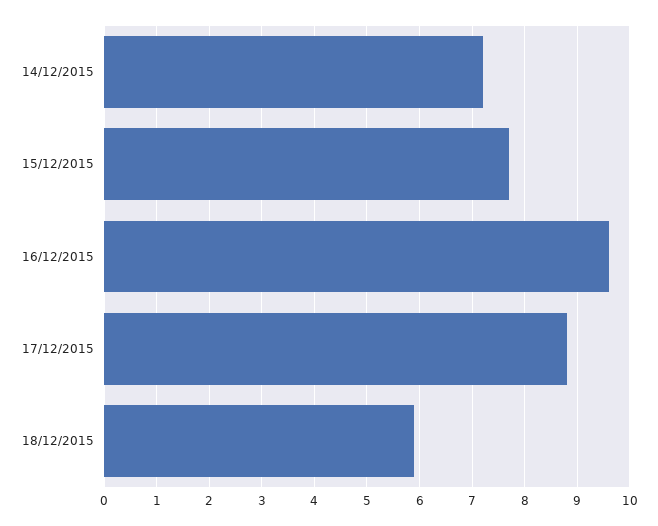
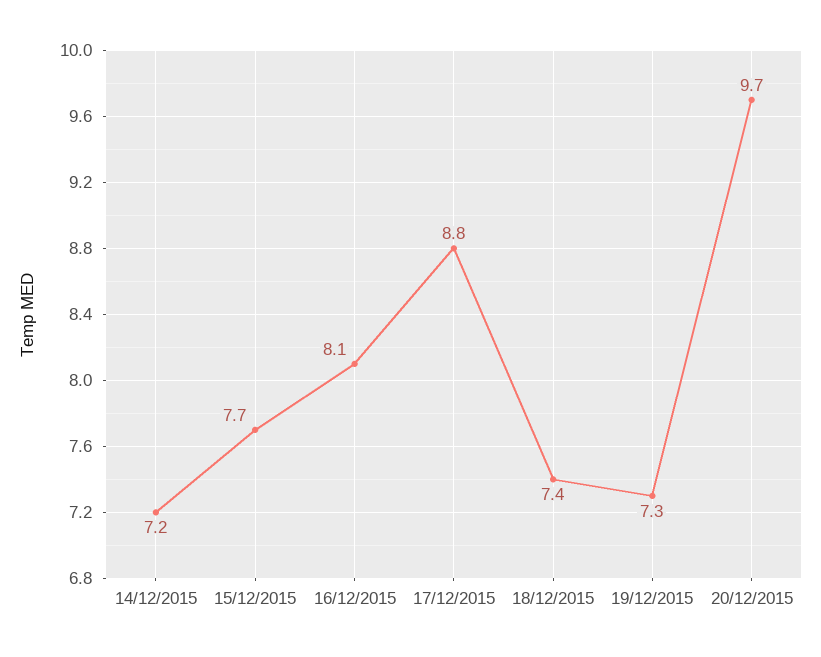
16/12/2015: 9.5 -> 8.1
18/12/2015: 6 -> 7.4
19/12/2015: none -> 7.3
20/12/2015: none -> 9.7

